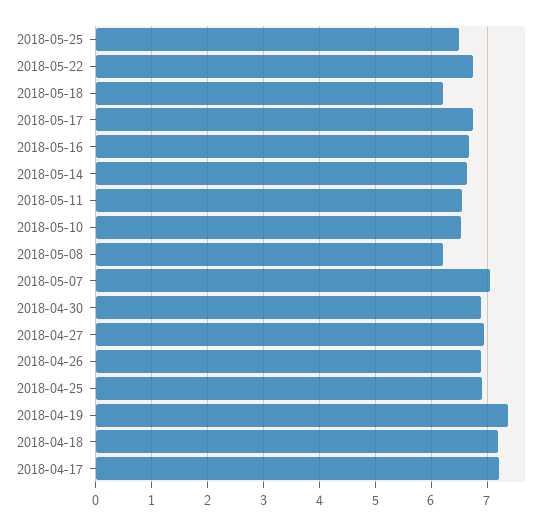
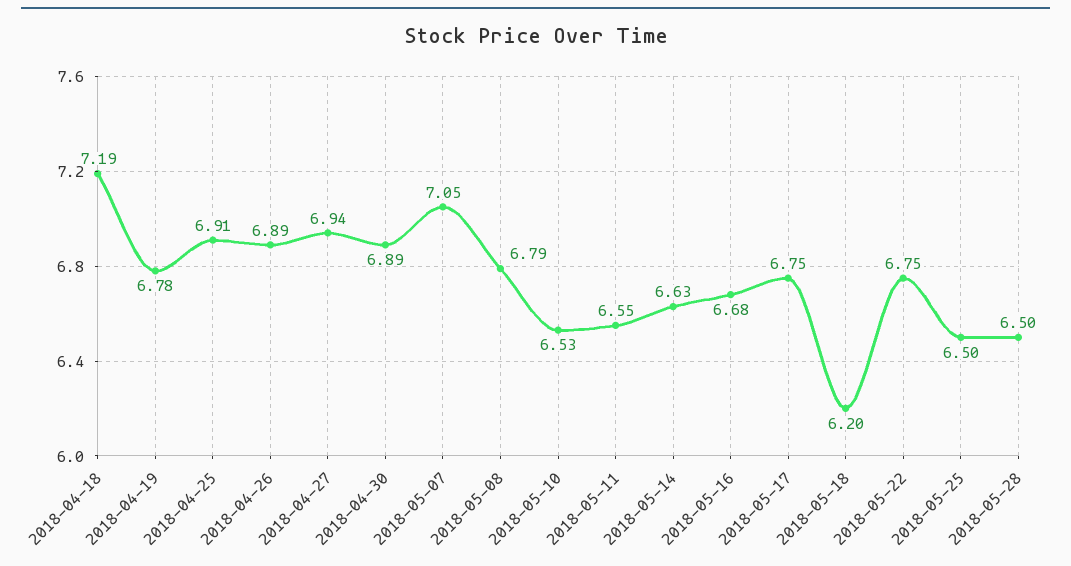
2018-05-08: 6.2 -> 6.79
2018-04-19: 7.4 -> 6.78
2018-04-17: 7.2 -> none
2018-05-28: none -> 6.5

